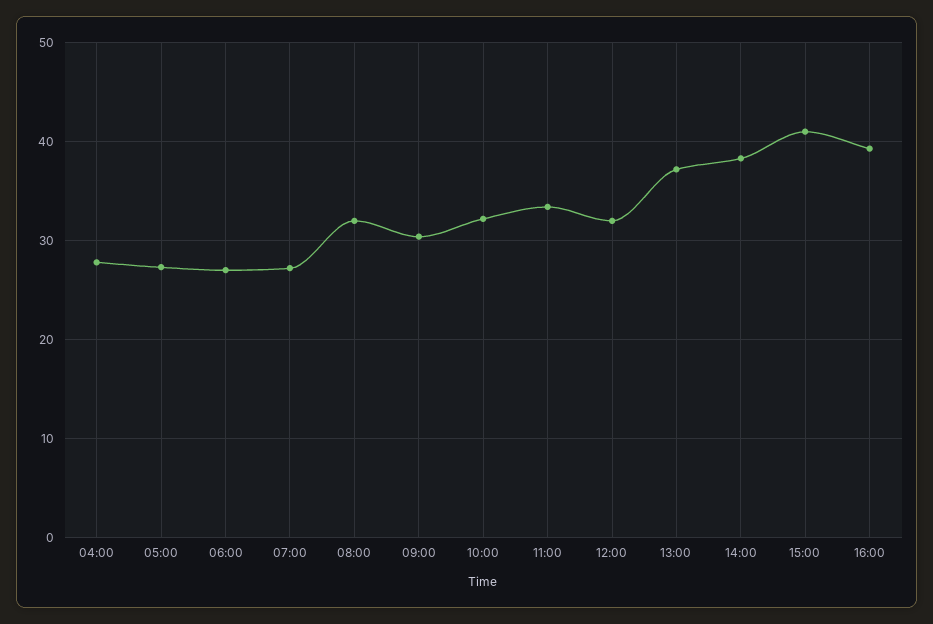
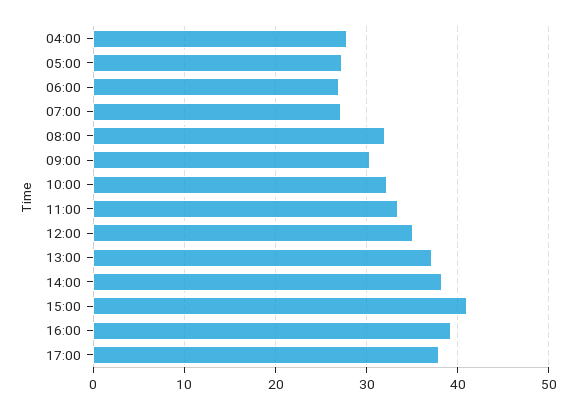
12:00: 32 -> 35
17:00: none -> 38

